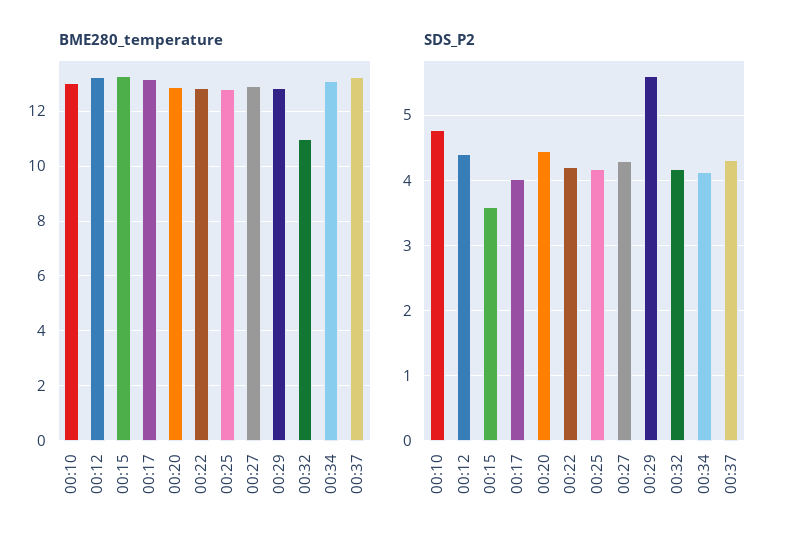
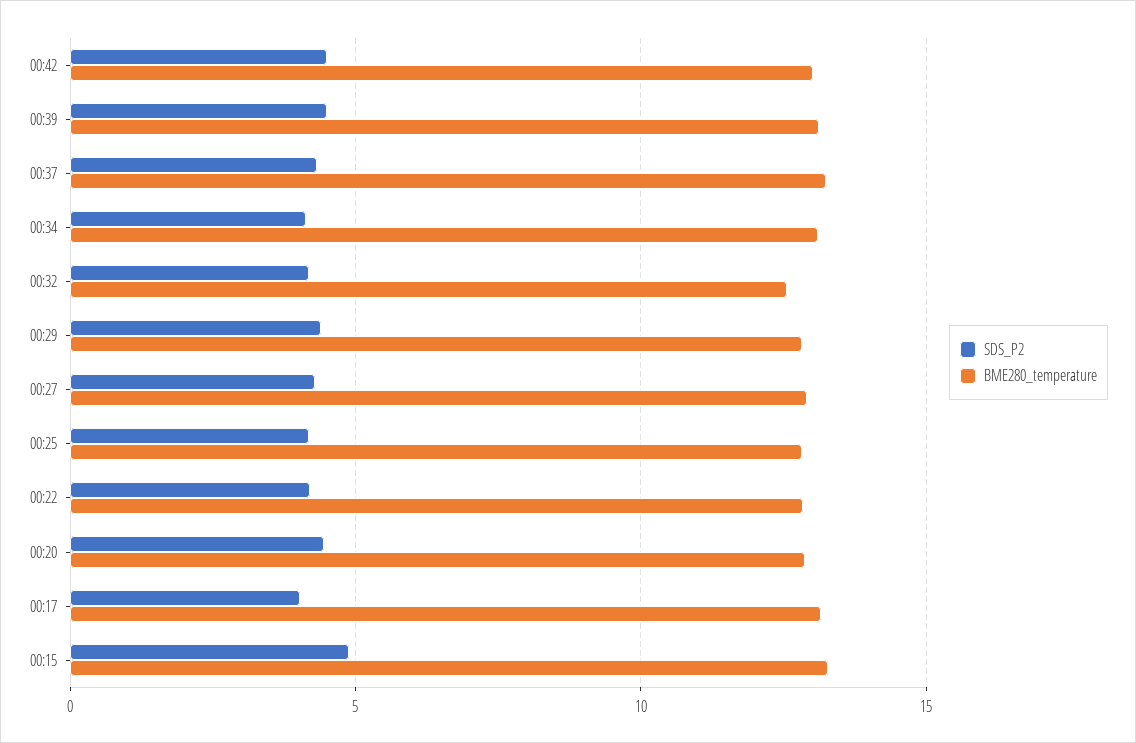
BME280_temperature, 00:10: 13 -> none
BME280_temperature, 00:12: 13.25 -> none
BME280_temperature, 00:32: 11 -> 12.5
SDS_P2, 00:10: 4.8 -> none
SDS_P2, 00:12: 4.4 -> none
SDS_P2, 00:15: 3.6 -> 5
SDS_P2, 00:29: 5.6 -> 4.5
SDS_P2, 00:42: none -> 4.5
BME280_temperature, 00:42: none -> 13
SDS_P2, 00:39: none -> 4.5
BME280_temperature, 00:39: none -> 13

